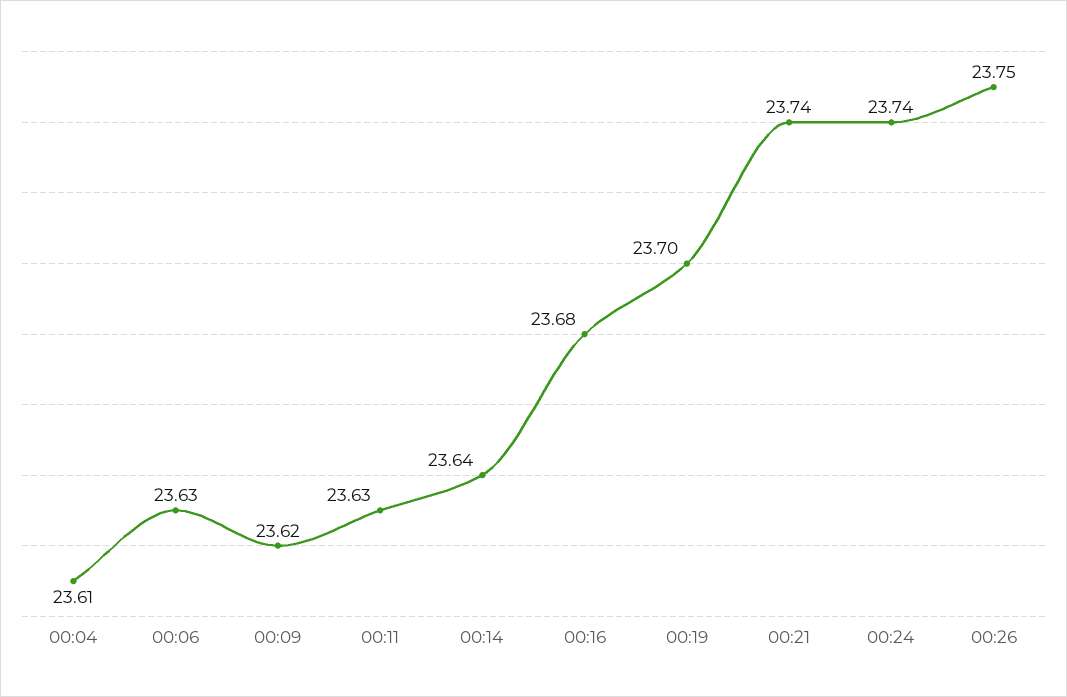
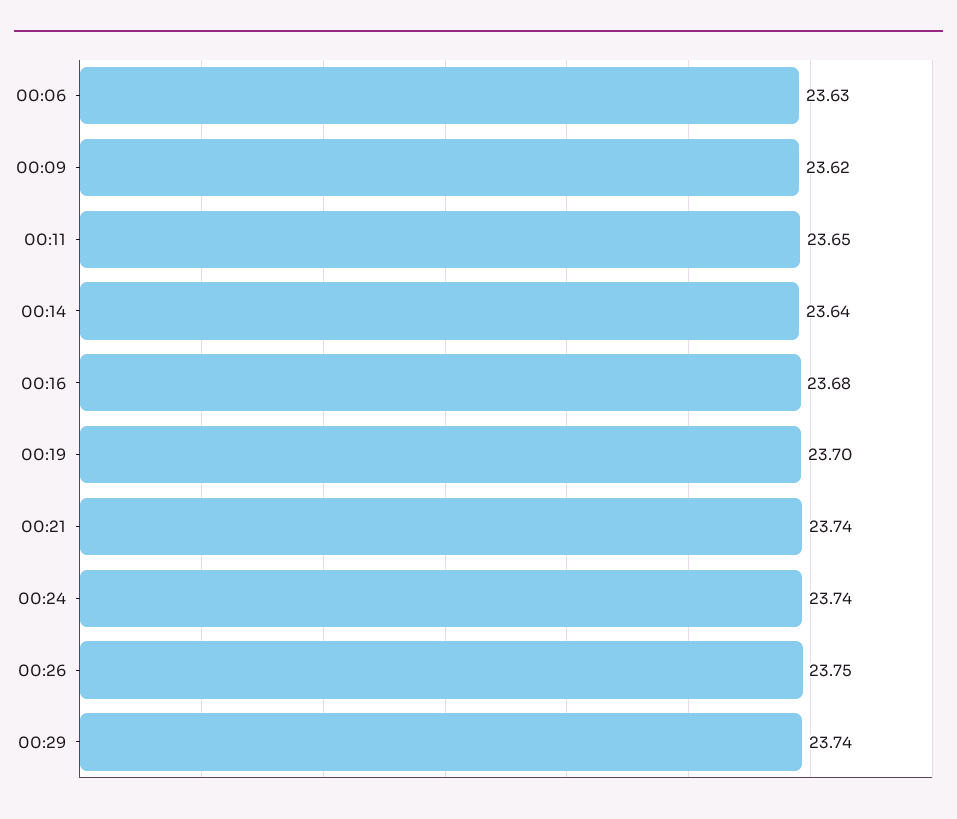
00:04: 23.61 -> none
00:11: 23.63 -> 23.65
00:29: none -> 23.74

